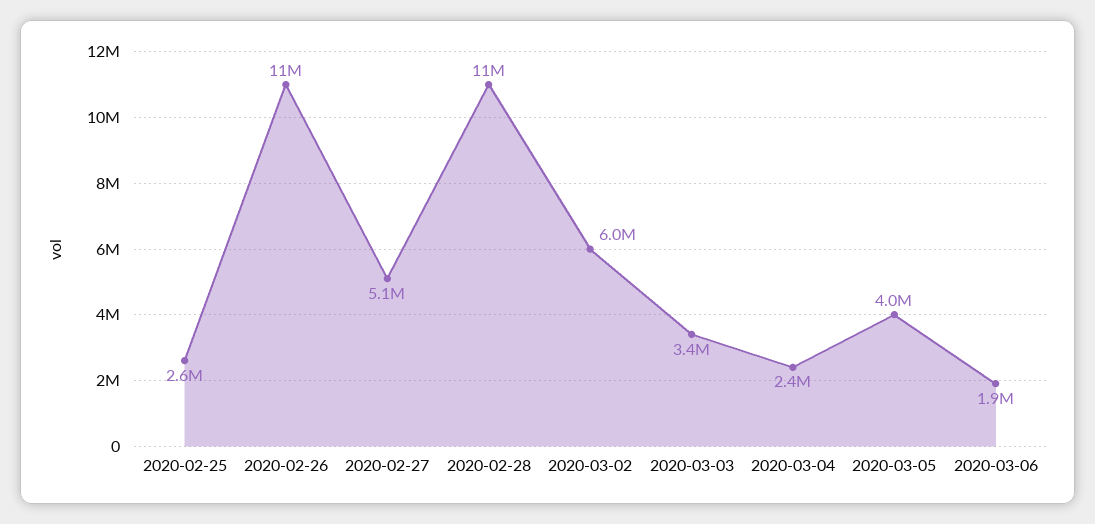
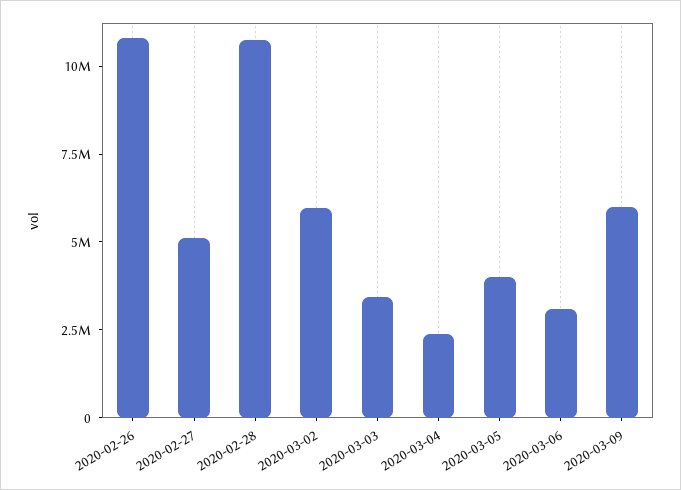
2020-02-25: 2600000 -> none
2020-03-06: 1900000 -> 3000000
2020-03-09: none -> 6000000

